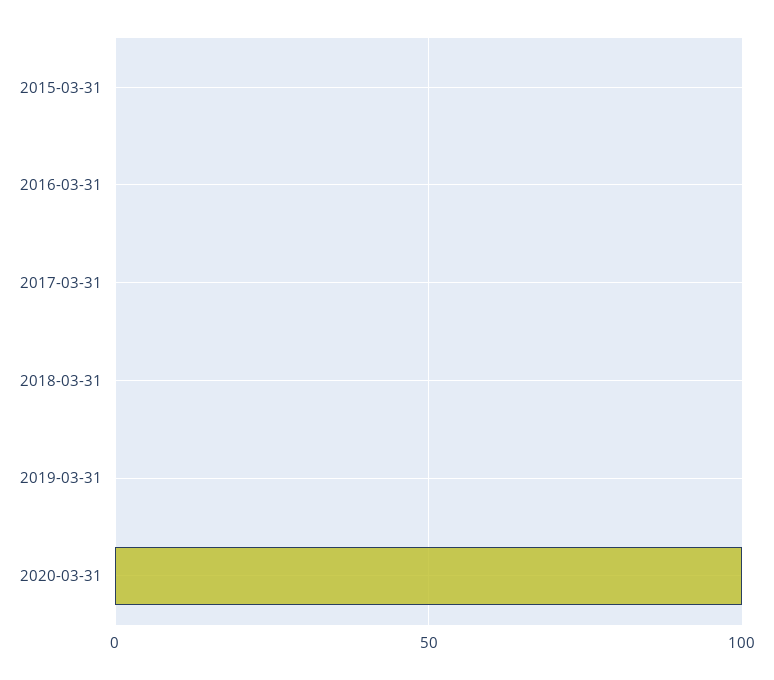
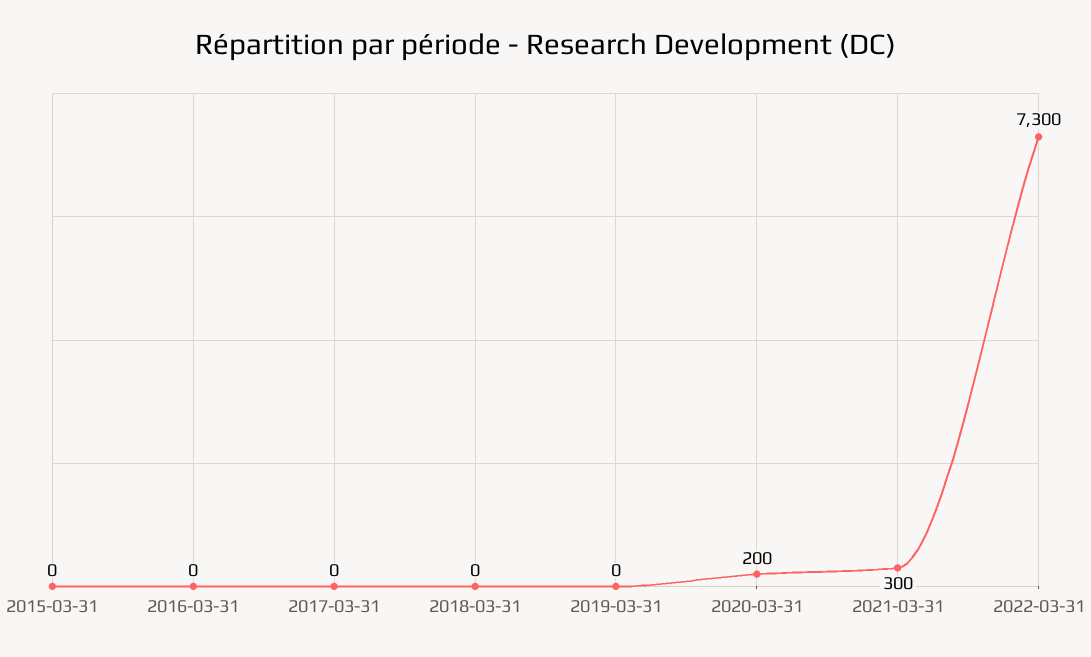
2020-03-31: 100 -> 200
2021-03-31: none -> 300
2022-03-31: none -> 7300

